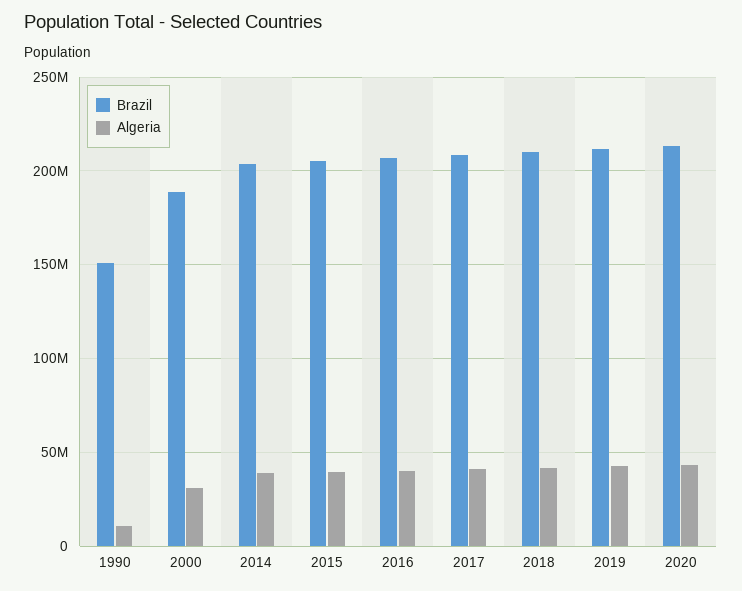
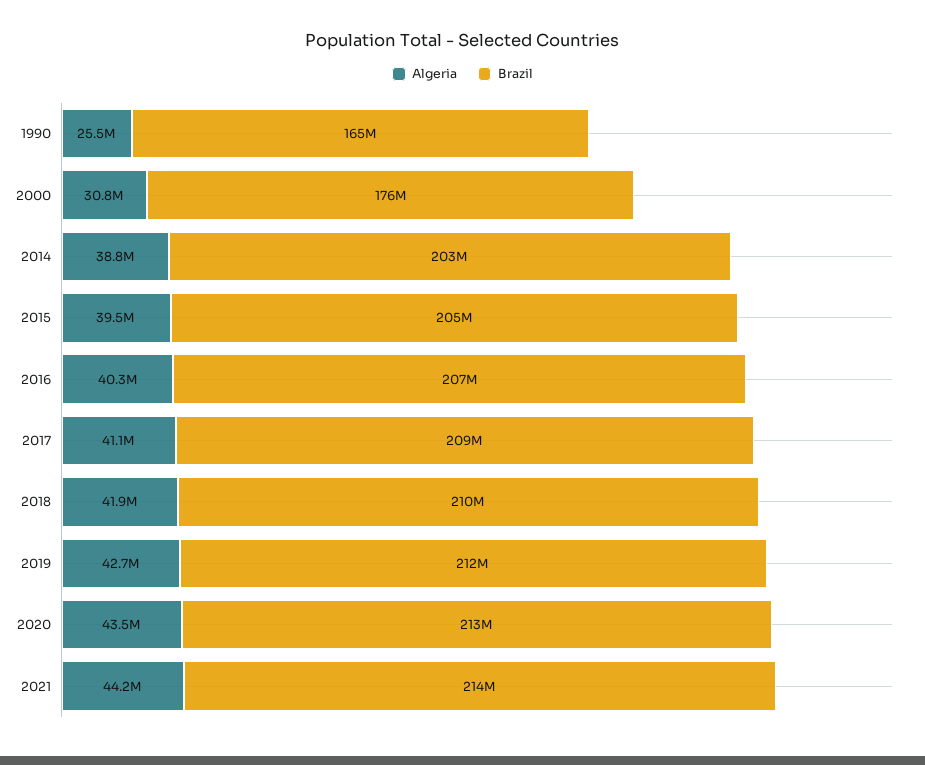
Brazil, 1990: 150000000 -> 165000000
Algeria, 1990: 10000000 -> 25500000
Brazil, 2000: 190000000 -> 176000000
Algeria, 2021: none -> 44200000
Brazil, 2021: none -> 214000000

